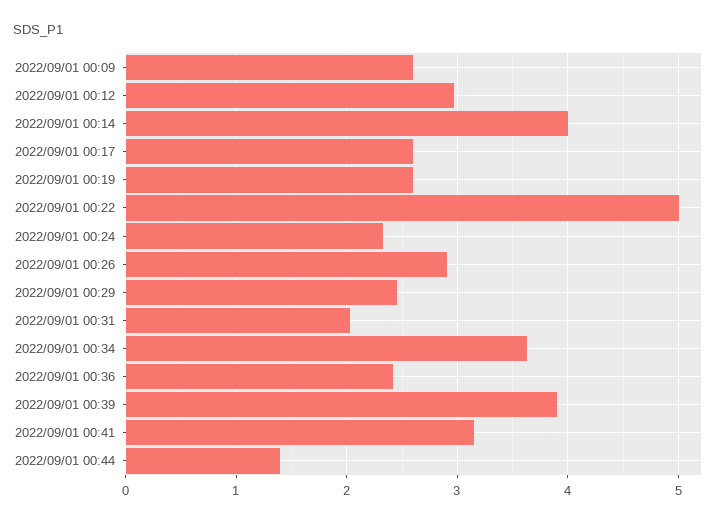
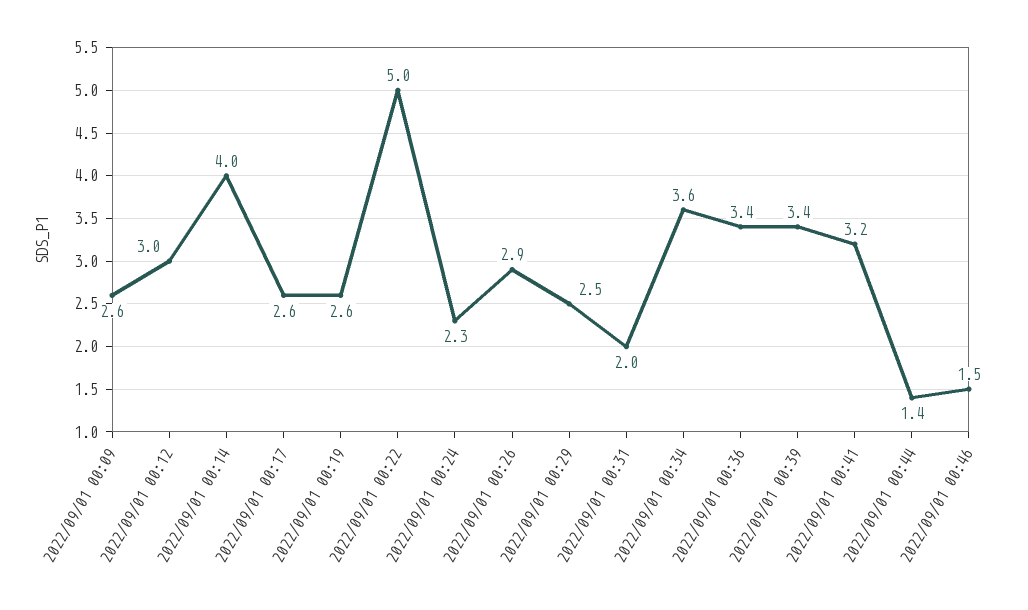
2022/09/01 00:36: 2.4 -> 3.4
2022/09/01 00:39: 3.9 -> 3.4
2022/09/01 00:46: none -> 1.5

